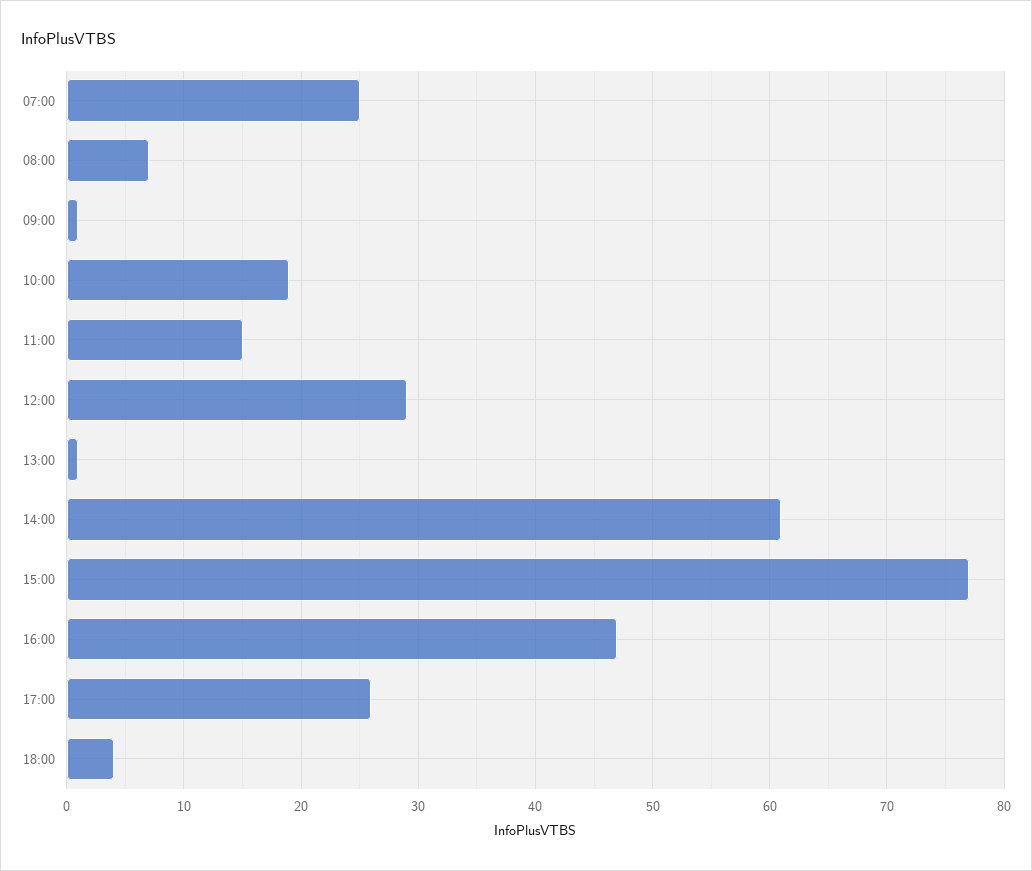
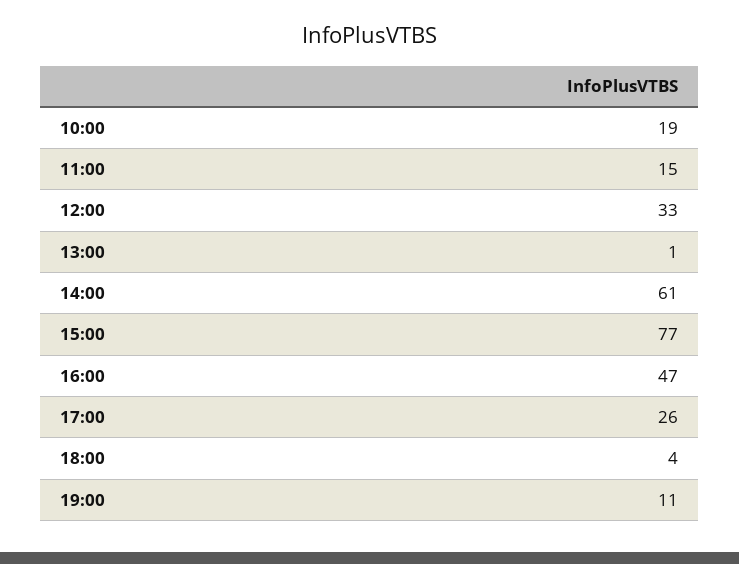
07:00: 25 -> none
08:00: 7 -> none
09:00: 1 -> none
12:00: 29 -> 33
19:00: none -> 11

